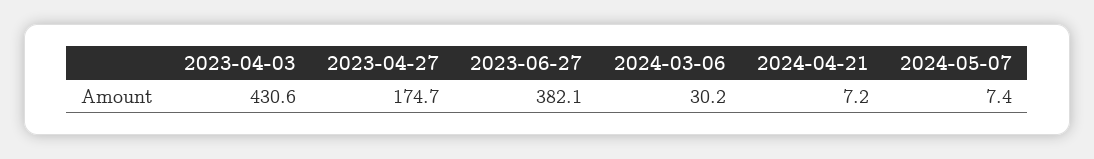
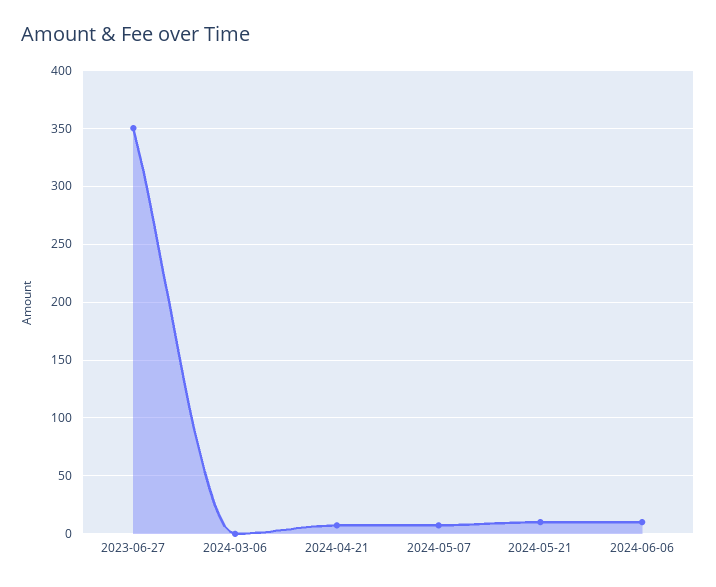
2023-04-03: 430.6 -> none
2023-04-27: 174.7 -> none
2023-06-27: 382.1 -> 350
2024-03-06: 30.2 -> 0
2024-05-21: none -> 10
2024-06-06: none -> 10

